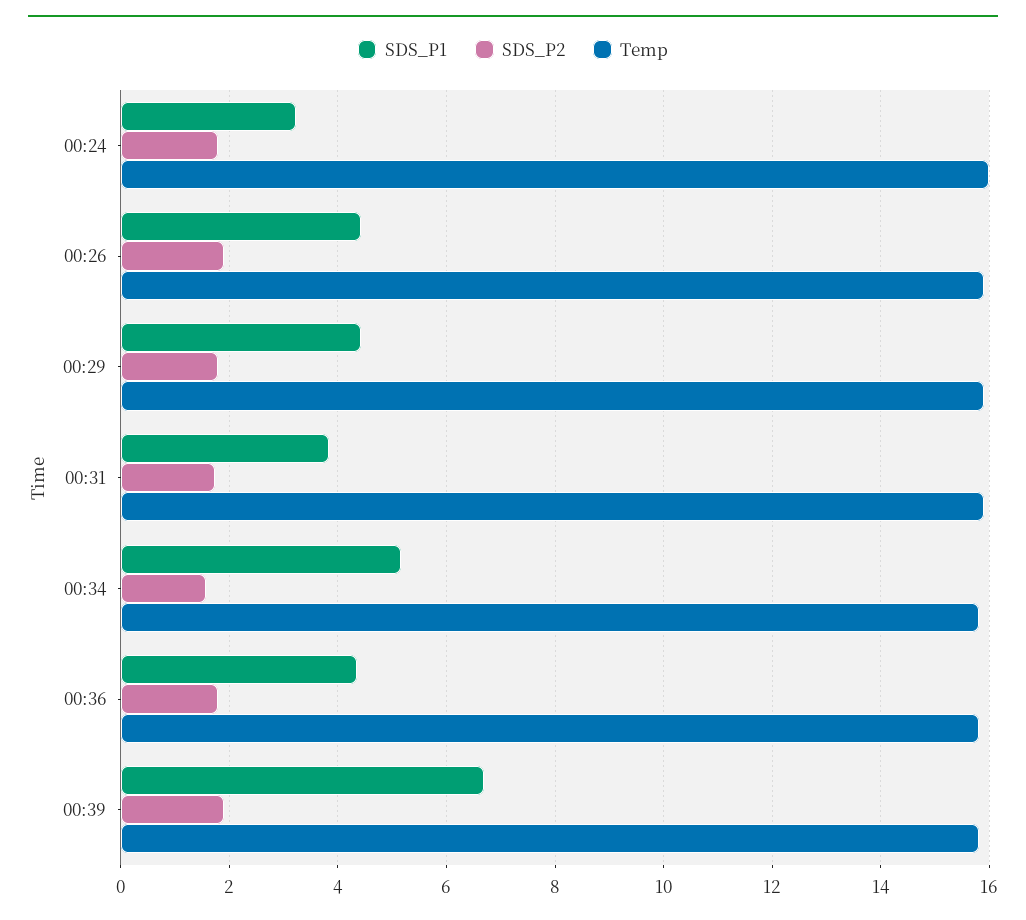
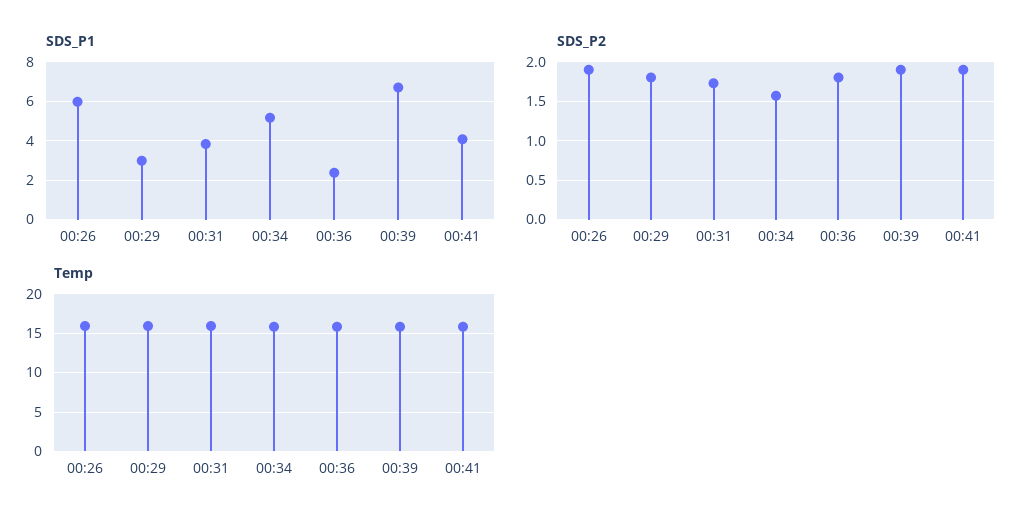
SDS_P1, 00:24: 3.2 -> none
SDS_P2, 00:24: 1.8 -> none
Temp, 00:24: 16 -> none
SDS_P1, 00:26: 4.4 -> 6
SDS_P1, 00:29: 4.4 -> 3
SDS_P1, 00:36: 4.4 -> 2.5
SDS_P1, 00:41: none -> 4
SDS_P2, 00:41: none -> 1.9
Temp, 00:41: none -> 16

